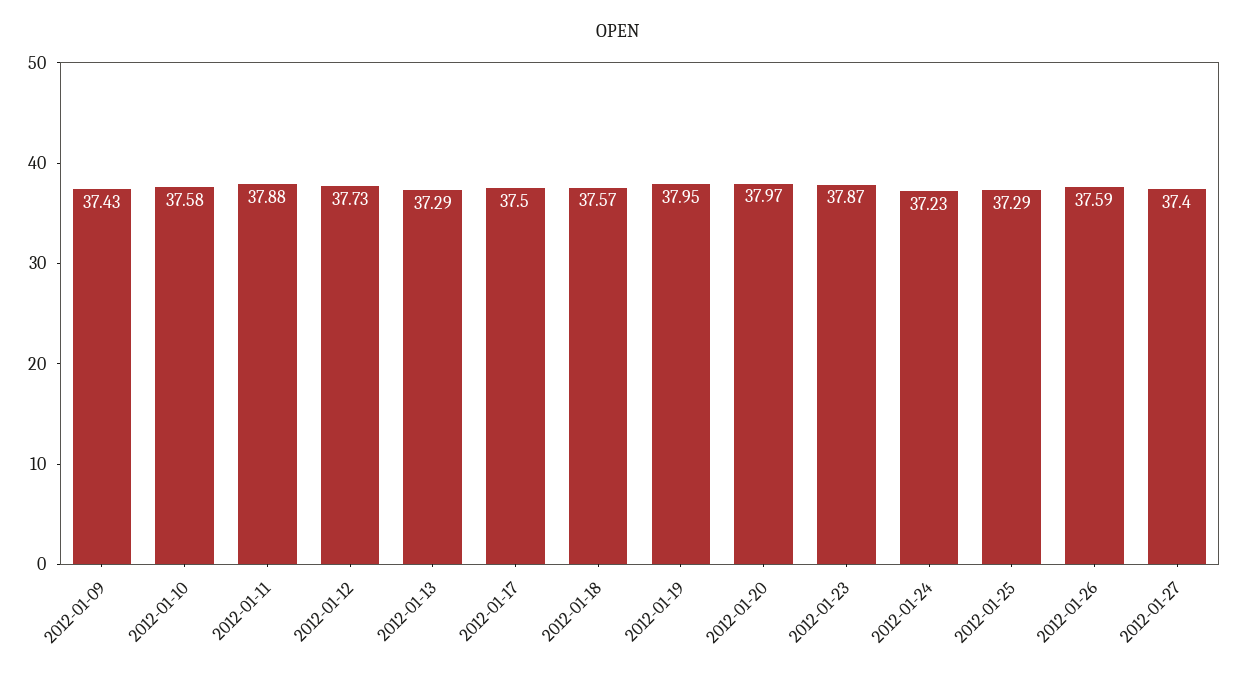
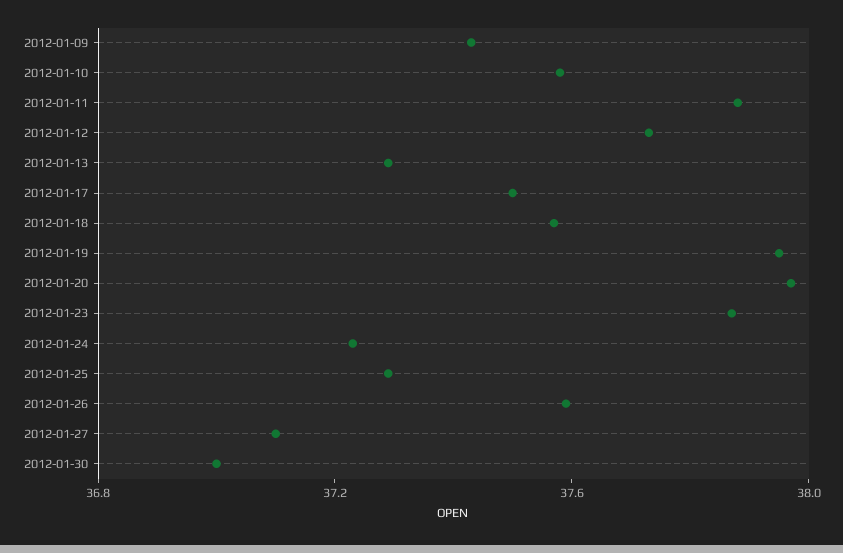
2012-01-27: 37.4 -> 37.1
2012-01-30: none -> 37

